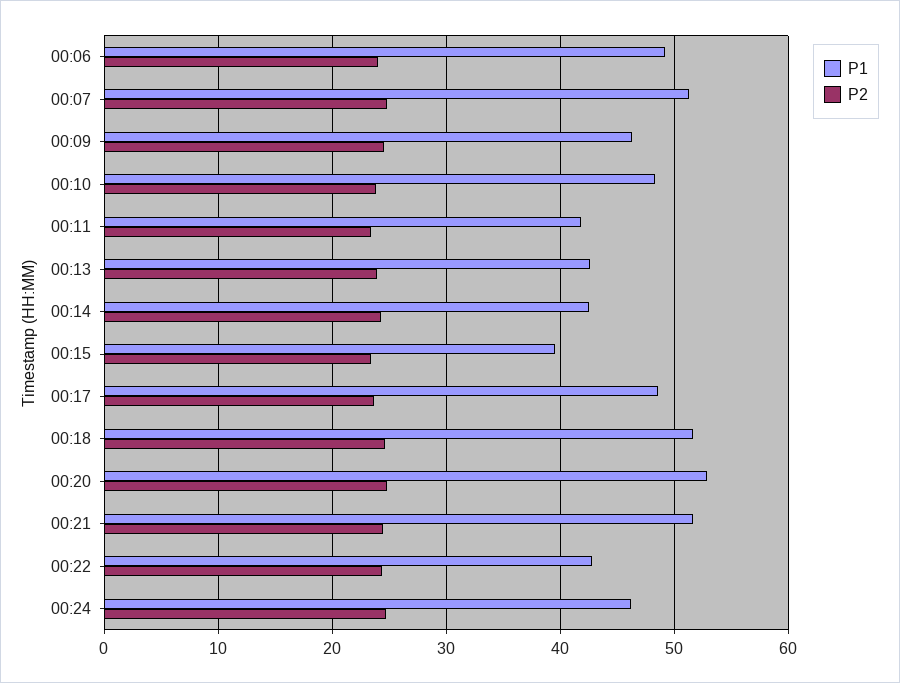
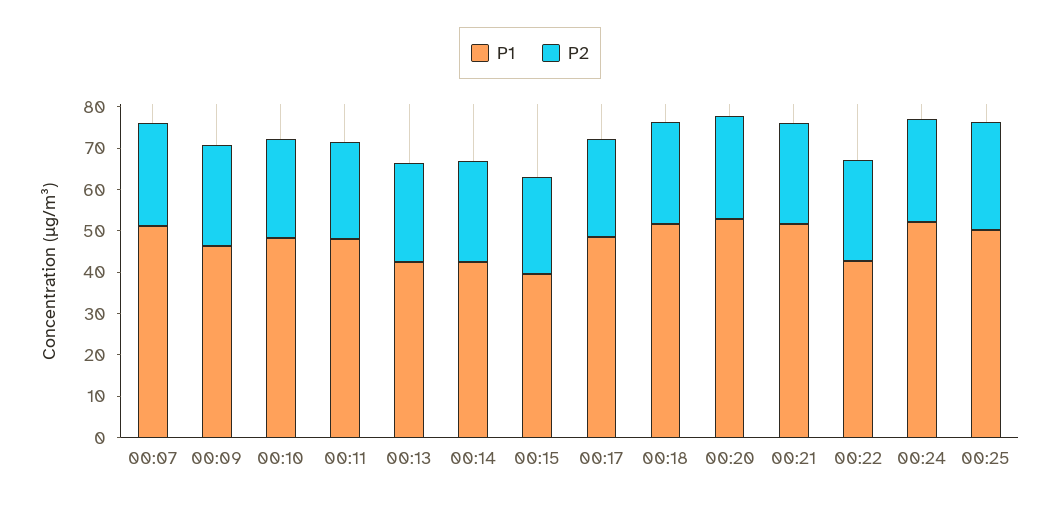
P1, 00:06: 49 -> none
P2, 00:06: 24 -> none
P1, 00:11: 42 -> 48
P1, 00:24: 46 -> 52
P1, 00:25: none -> 50
P2, 00:25: none -> 26

